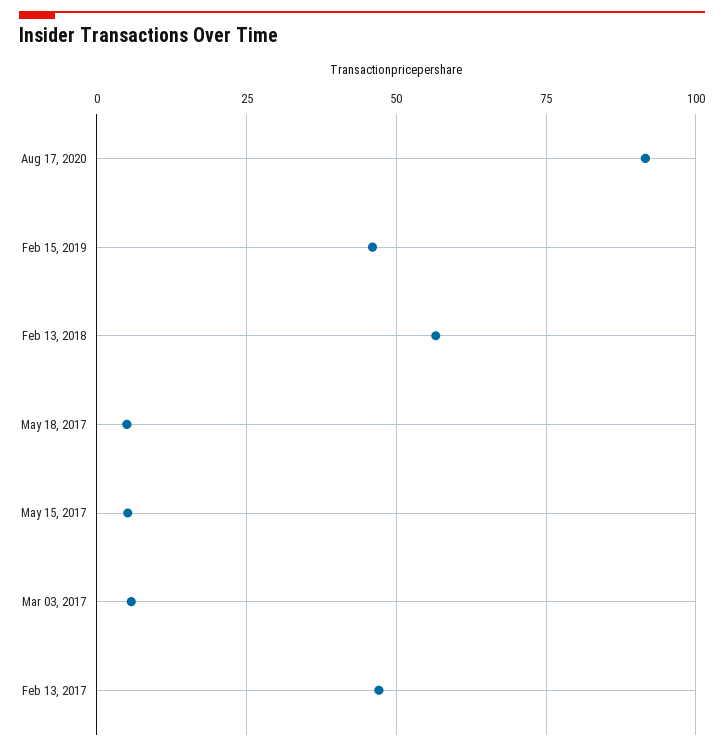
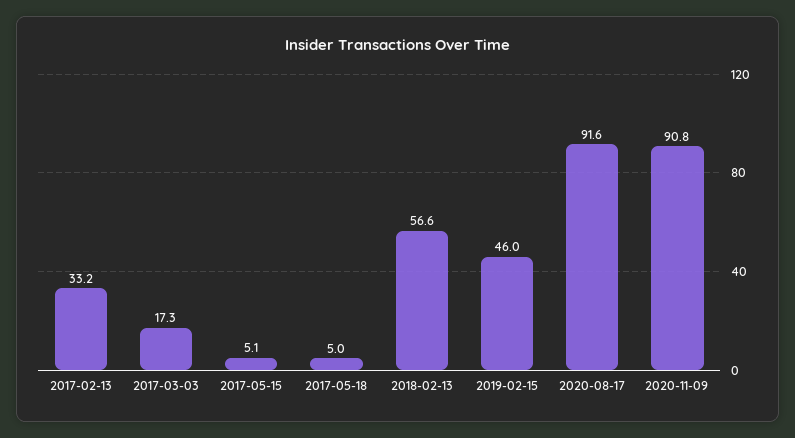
Mar 03, 2017: 5 -> 17.3
Feb 13, 2017: 47.5 -> 33.2
2020-11-09: none -> 90.8

